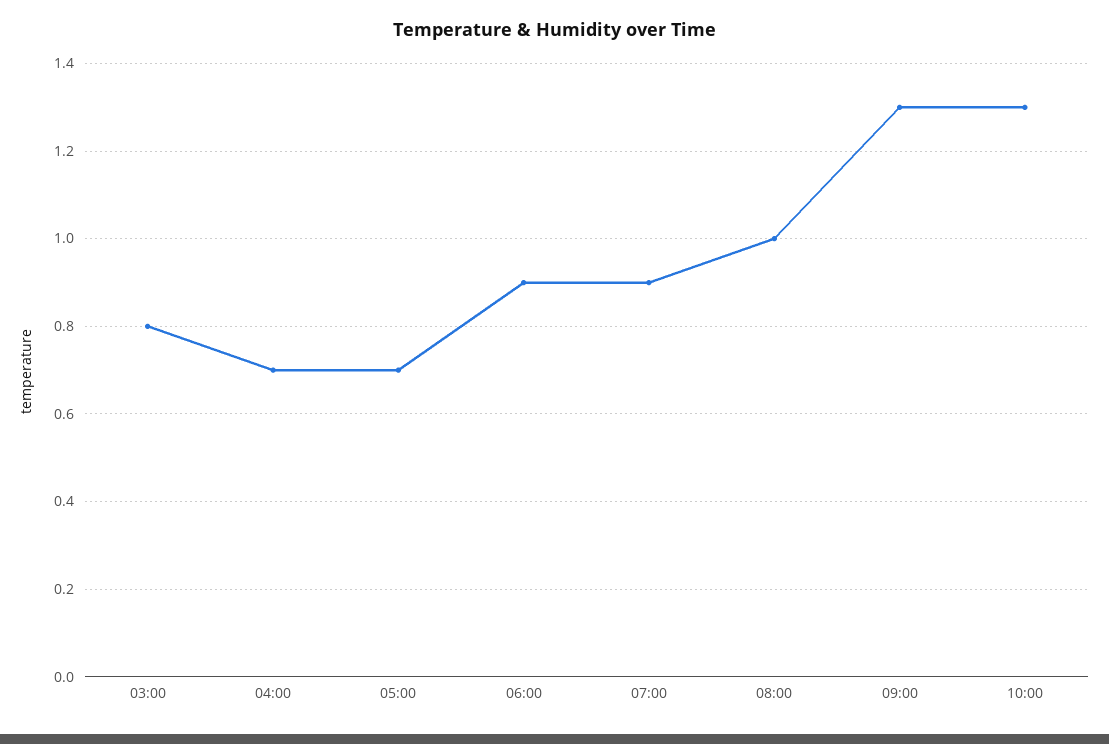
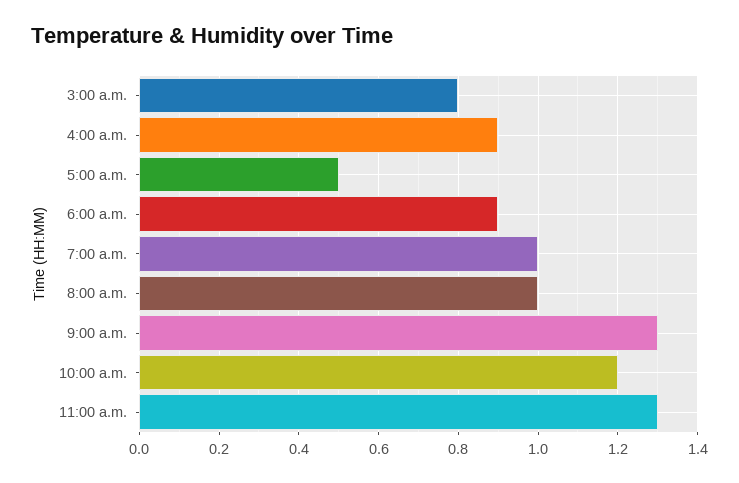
04:00: 0.7 -> 0.9
05:00: 0.7 -> 0.5
07:00: 0.9 -> 1
10:00: 1.3 -> 1.2
11:00 a.m.: none -> 1.3

